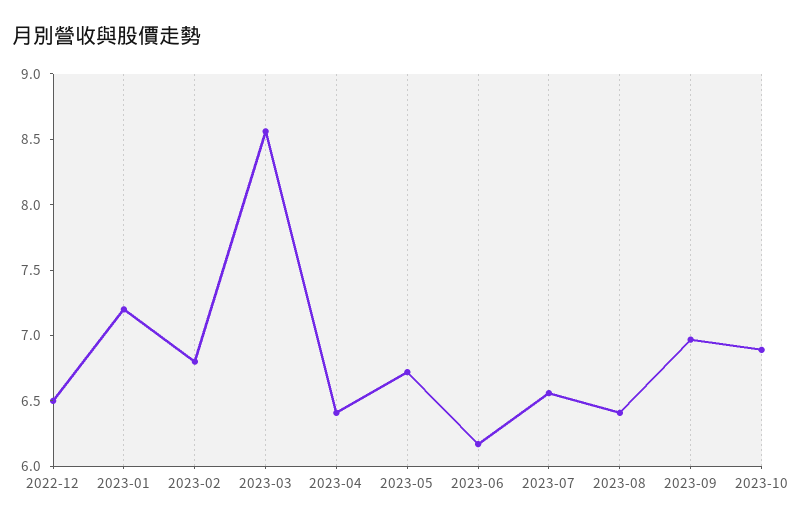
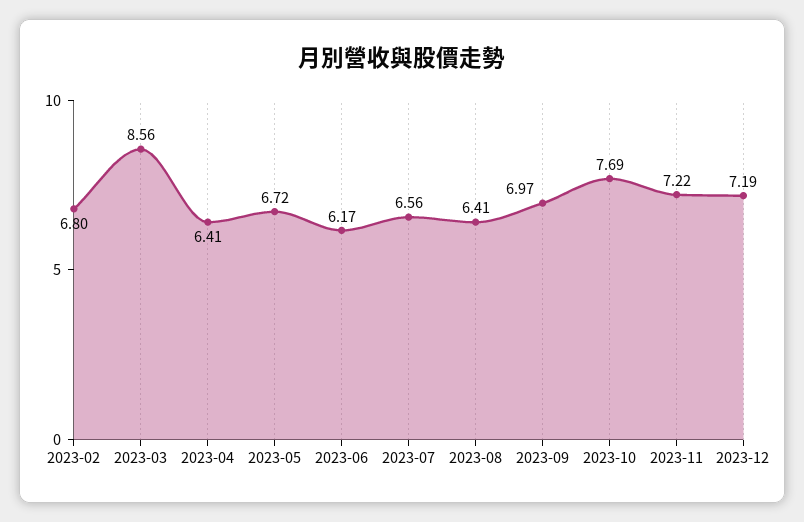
2022-12: 6.5 -> none
2023-01: 7.2 -> none
2023-10: 6.9 -> 7.69
2023-11: none -> 7.22
2023-12: none -> 7.19

